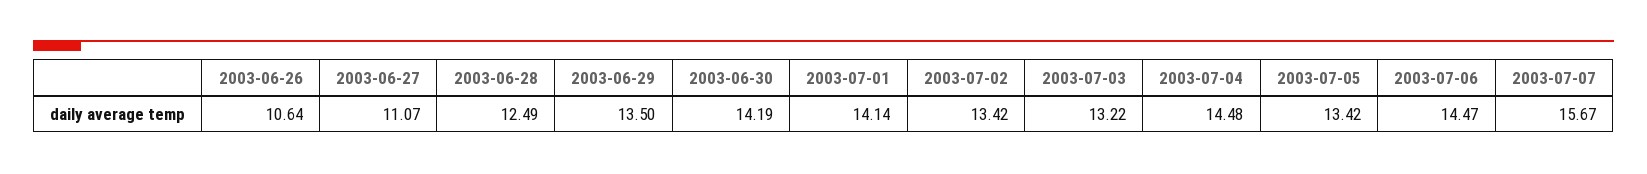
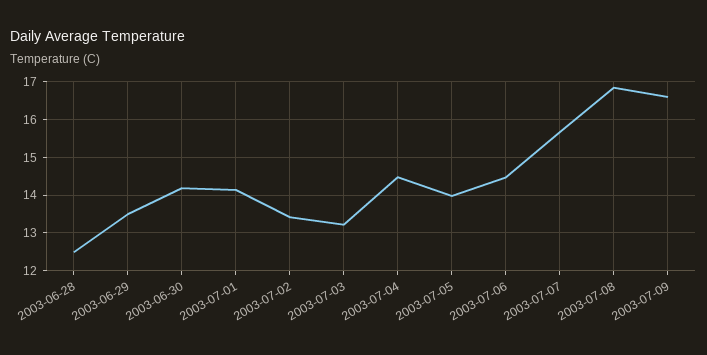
2003-06-26: 10.64 -> none
2003-06-27: 11.07 -> none
2003-07-05: 13.42 -> 14
2003-07-08: none -> 16.8
2003-07-09: none -> 16.6

